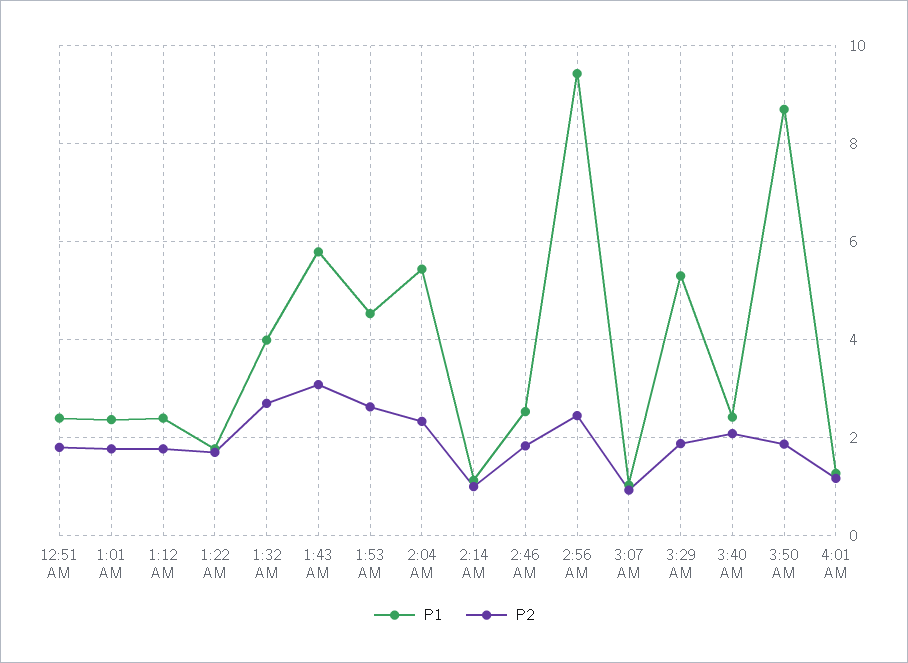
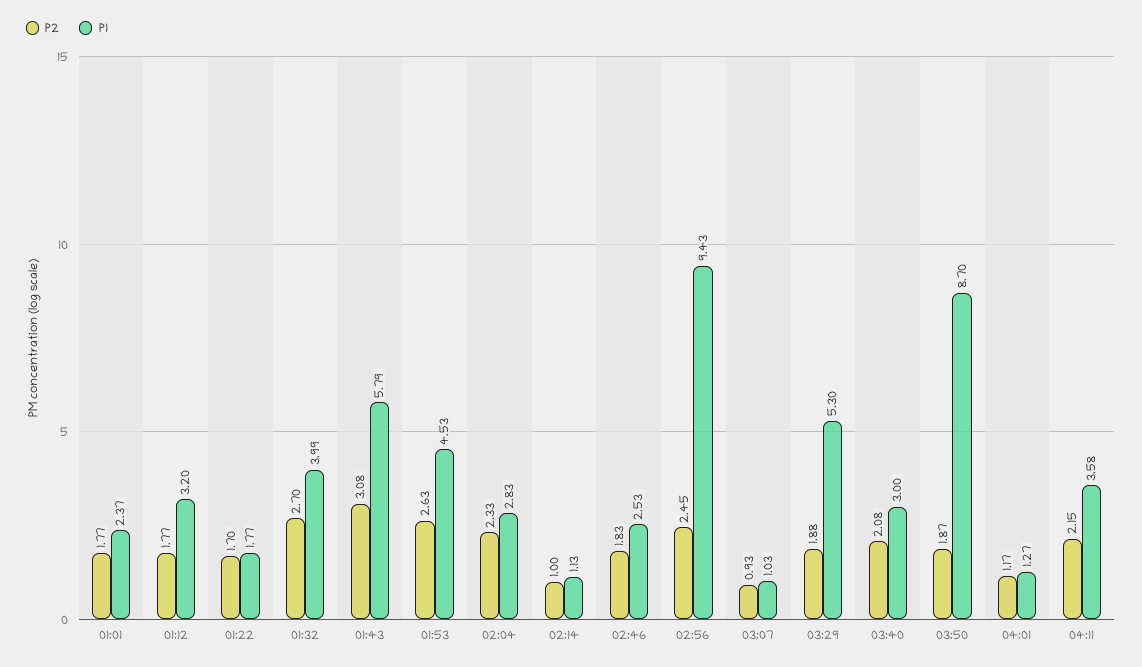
P1, 12:51 AM: 2.4 -> none
P2, 12:51 AM: 1.8 -> none
P1, 1:12 AM: 2.4 -> 3.2
P1, 2:04 AM: 5.4 -> 2.83
P1, 3:40 AM: 2.4 -> 3
P2, 04:11: none -> 2.15
P1, 04:11: none -> 3.58

